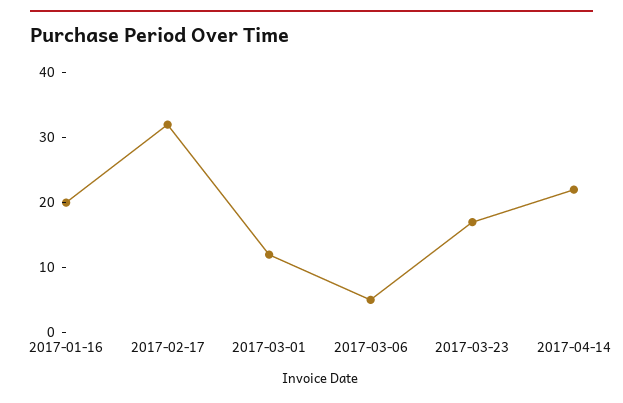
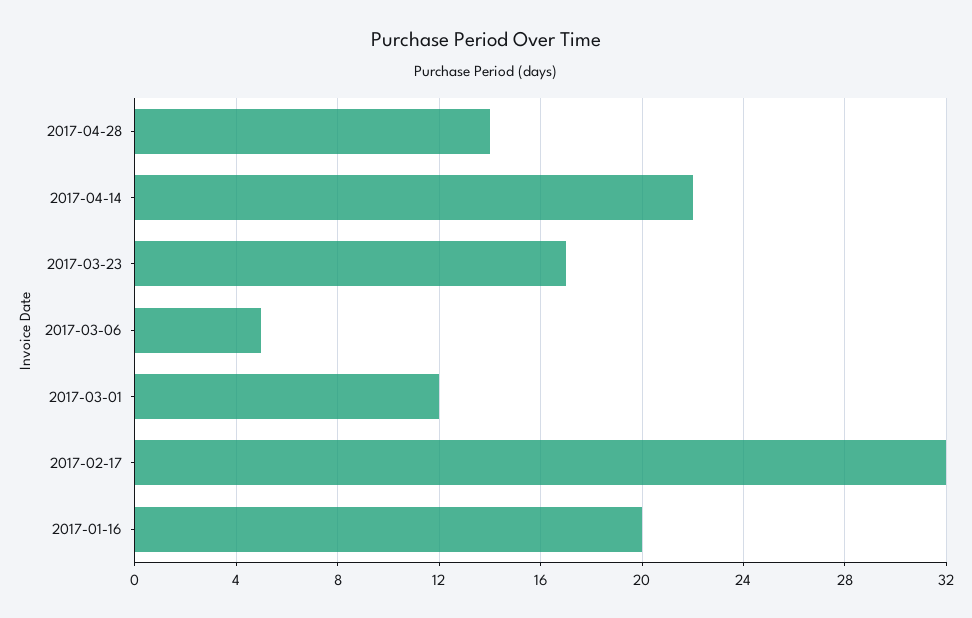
2017-04-28: none -> 14

